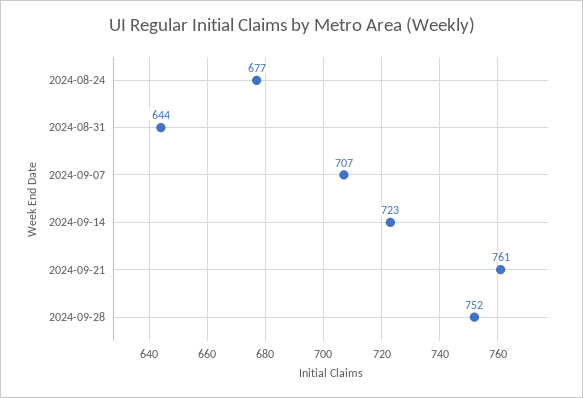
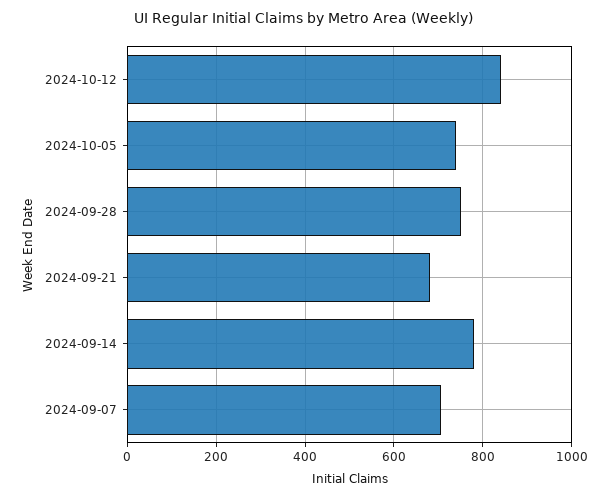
2024-08-24: 677 -> none
2024-08-31: 644 -> none
2024-09-14: 723 -> 780
2024-09-21: 761 -> 680
2024-10-12: none -> 840
2024-10-05: none -> 740

